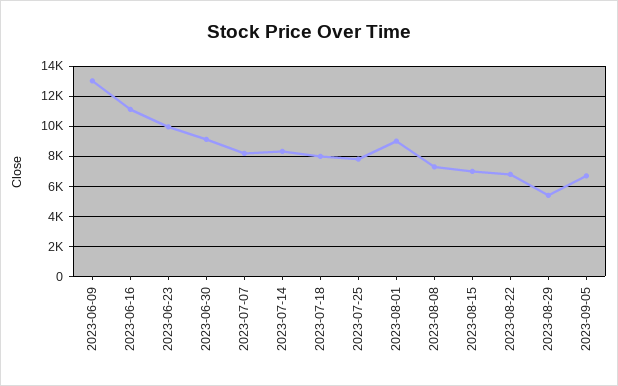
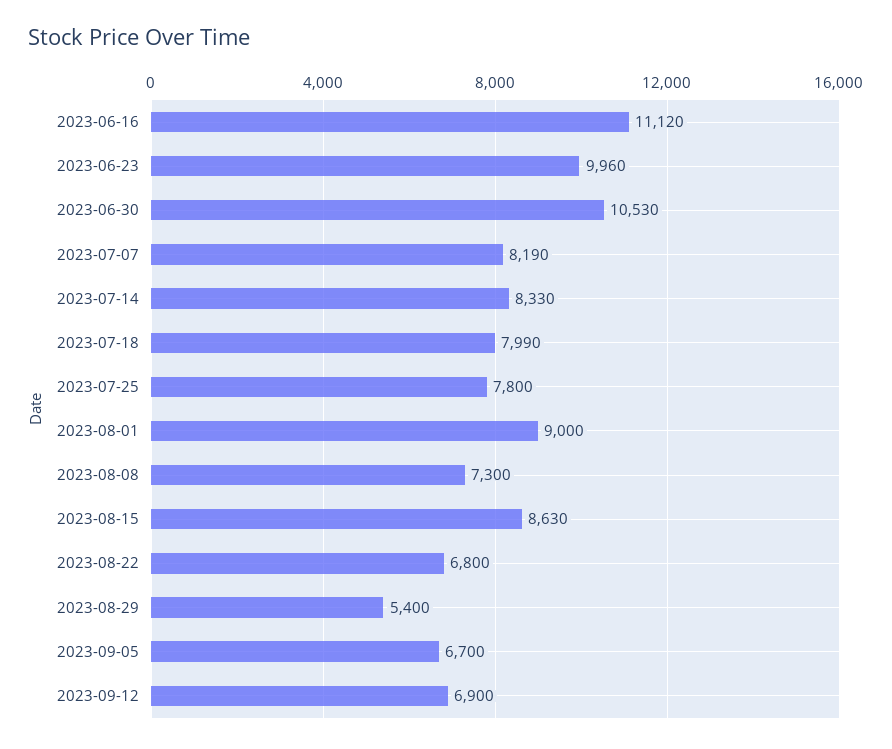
2023-06-09: 13000 -> none
2023-06-30: 9000 -> 10530
2023-08-15: 7000 -> 8630
2023-09-12: none -> 6900

